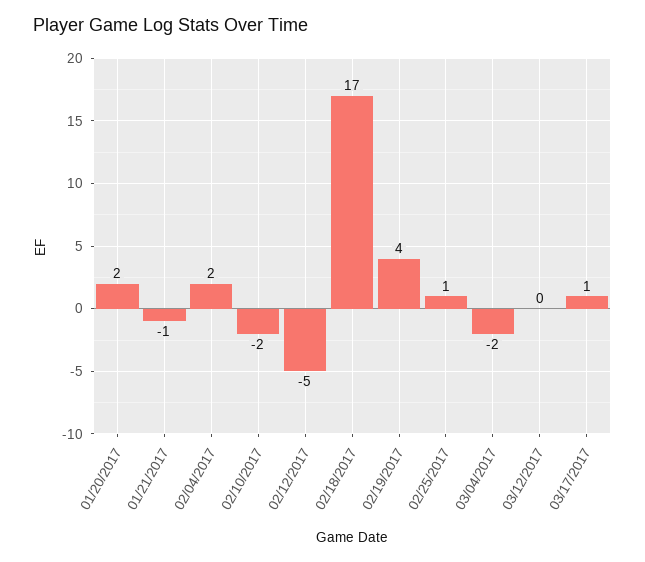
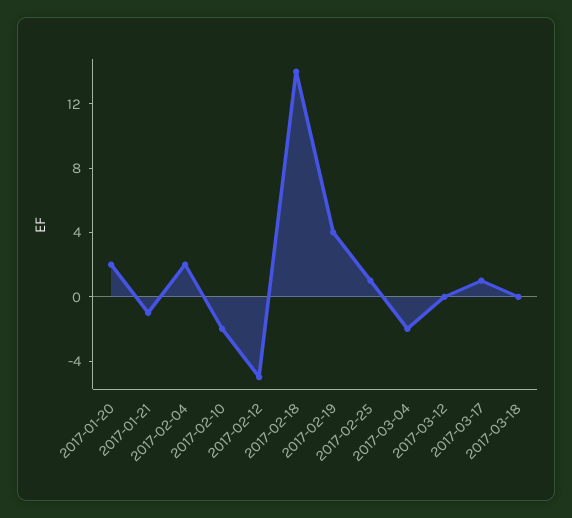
02/18/2017: 17 -> 14
2017-03-18: none -> 0

